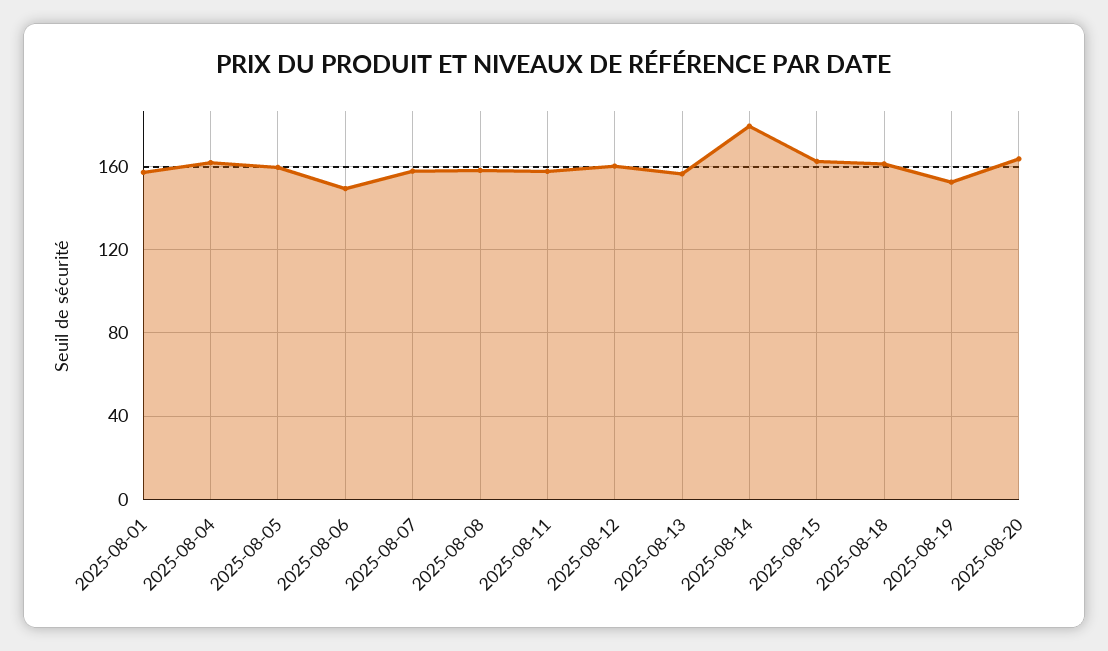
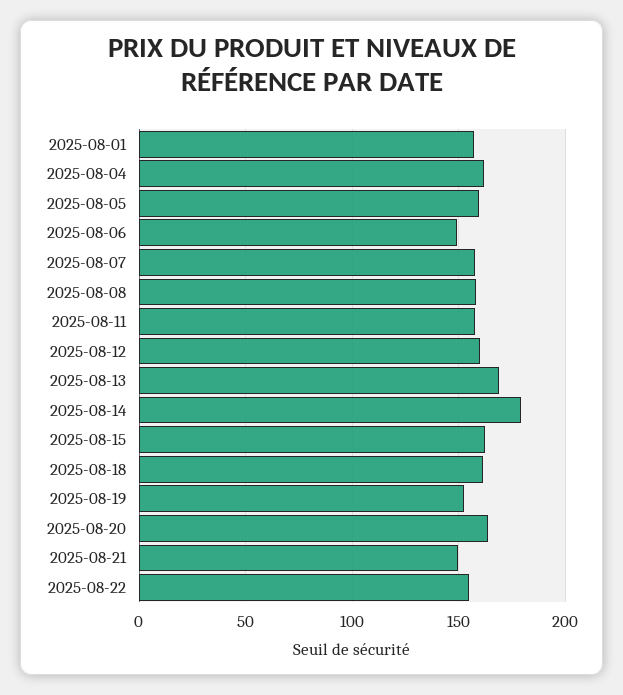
2025-08-13: 155 -> 170
2025-08-21: none -> 150
2025-08-22: none -> 155

